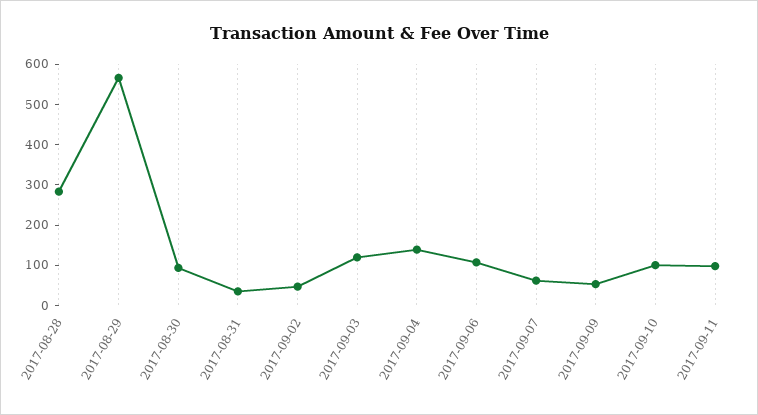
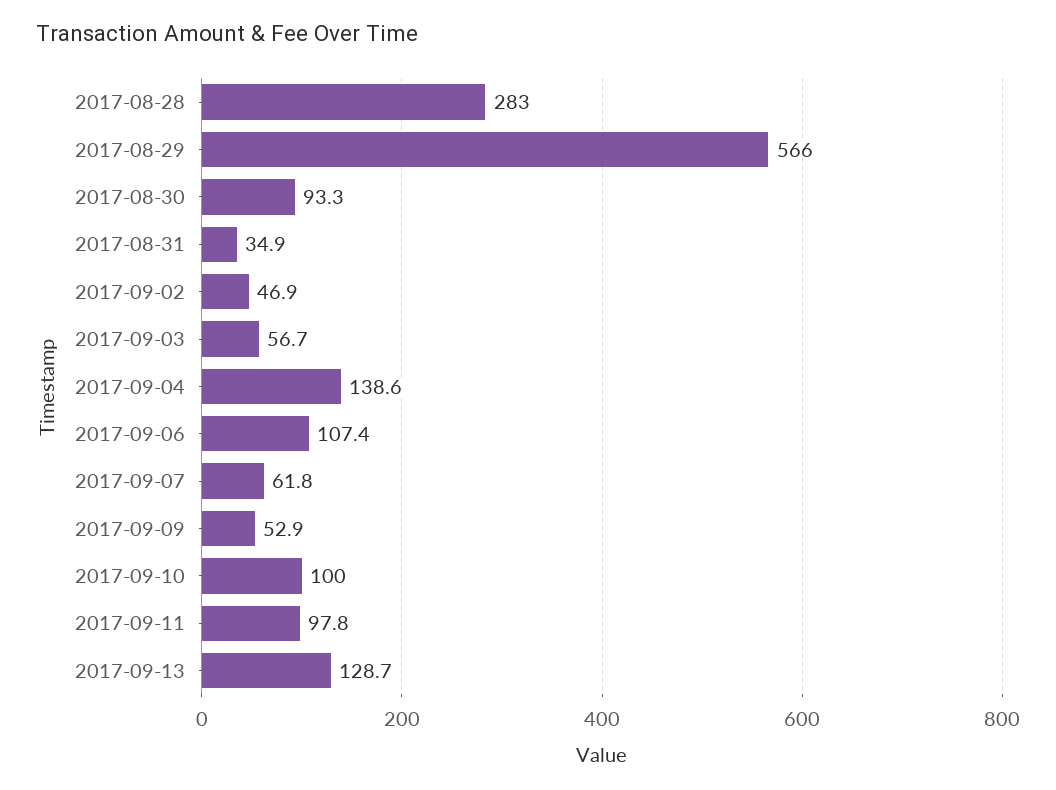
2017-09-03: 120 -> 56.7
2017-09-13: none -> 128.7

